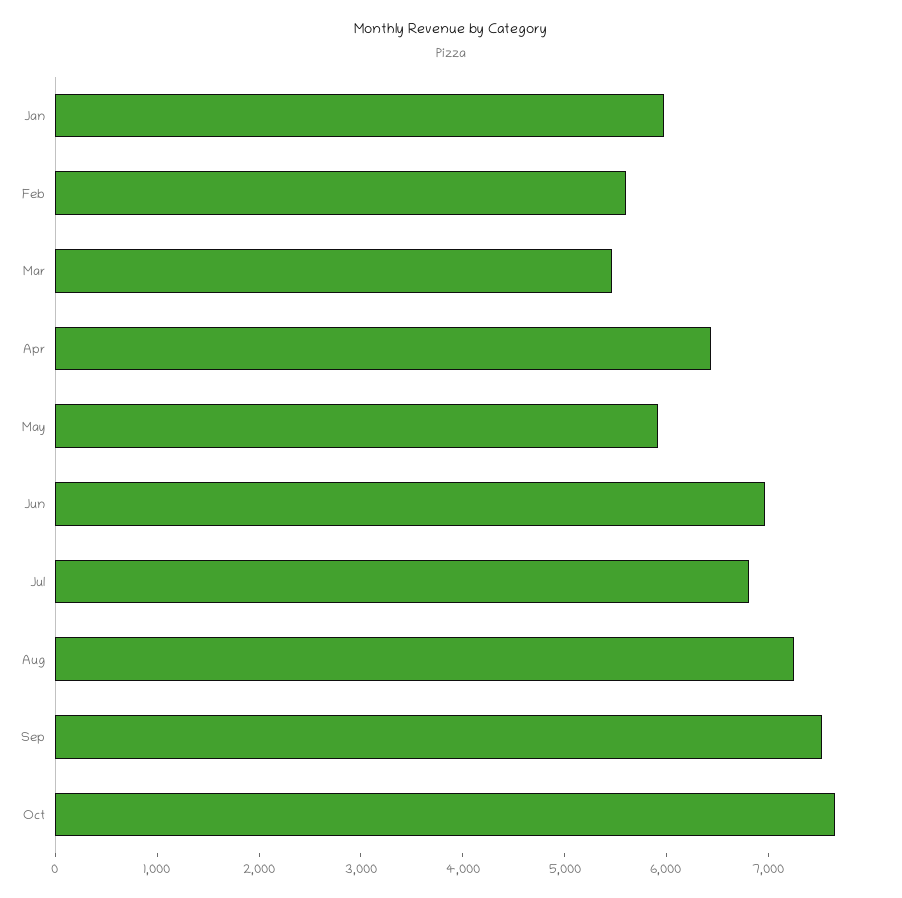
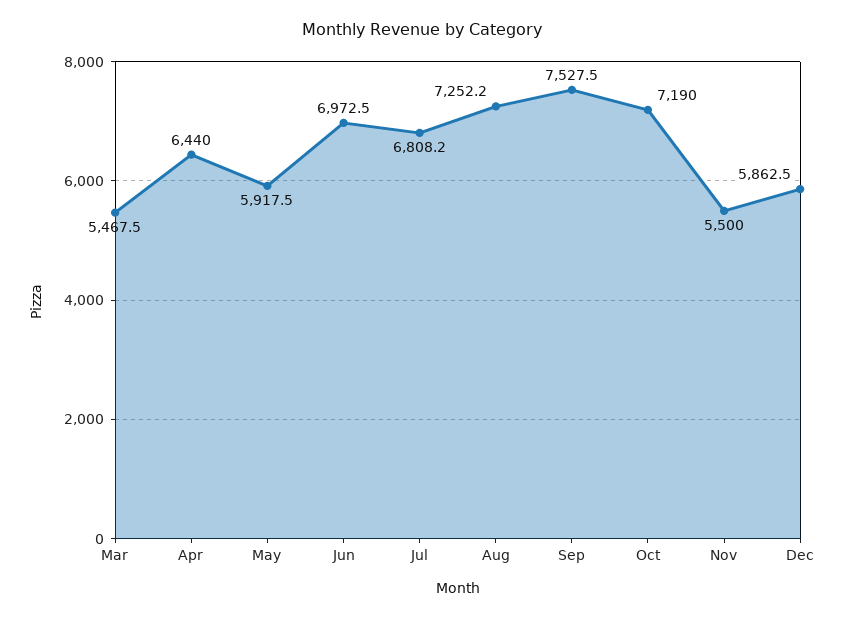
Jan: 6000 -> none
Feb: 5600 -> none
Oct: 7600 -> 7190
Nov: none -> 5500
Dec: none -> 5862.5

